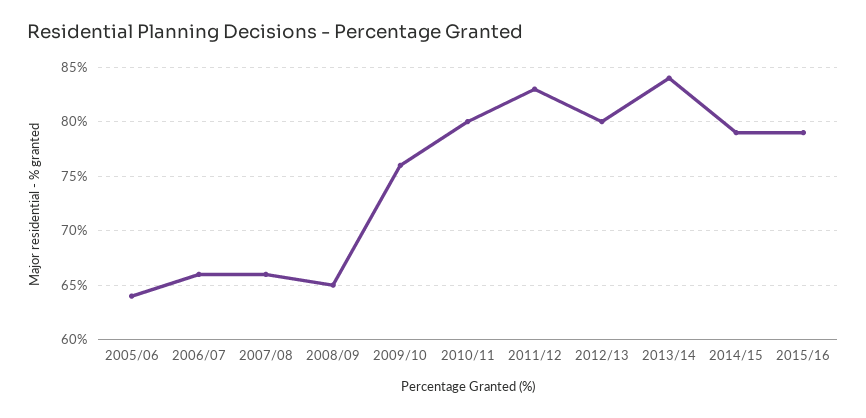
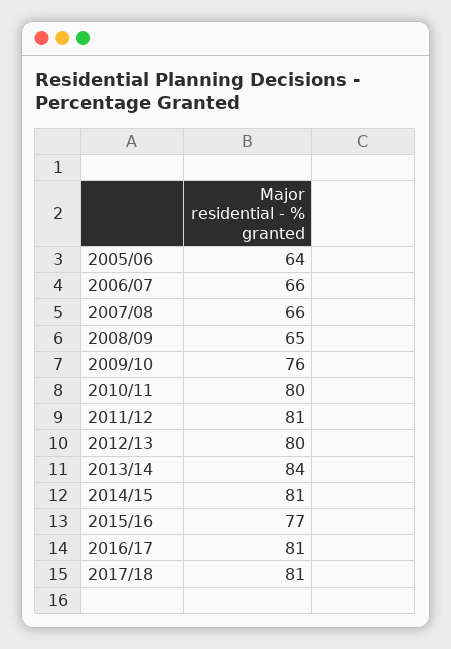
2011/12: 83 -> 81
2014/15: 79 -> 81
2015/16: 79 -> 77
2016/17: none -> 81
2017/18: none -> 81

